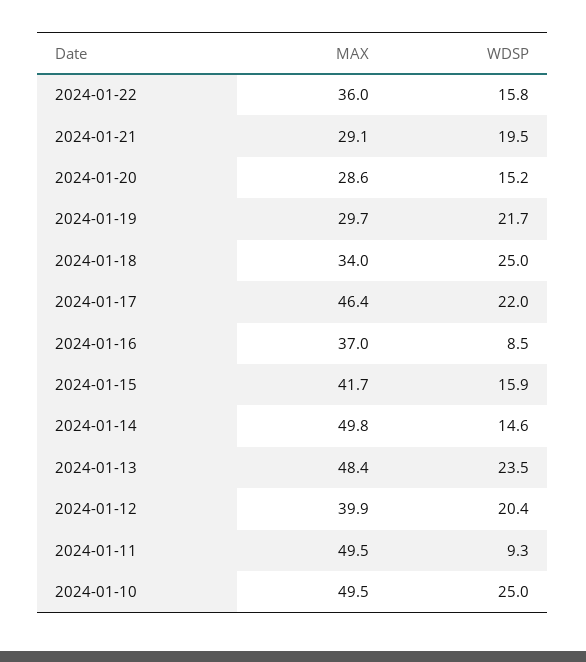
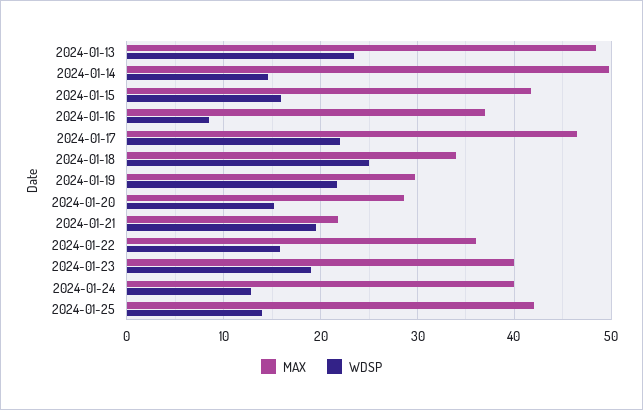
MAX, 2024-01-21: 29.1 -> 22
MAX, 2024-01-12: 39.9 -> none
WDSP, 2024-01-12: 20.4 -> none
MAX, 2024-01-11: 49.5 -> none
WDSP, 2024-01-11: 9.3 -> none
MAX, 2024-01-10: 49.5 -> none
WDSP, 2024-01-10: 25 -> none
MAX, 2024-01-23: none -> 40
WDSP, 2024-01-23: none -> 19
MAX, 2024-01-24: none -> 40
WDSP, 2024-01-24: none -> 13
MAX, 2024-01-25: none -> 42
WDSP, 2024-01-25: none -> 14

